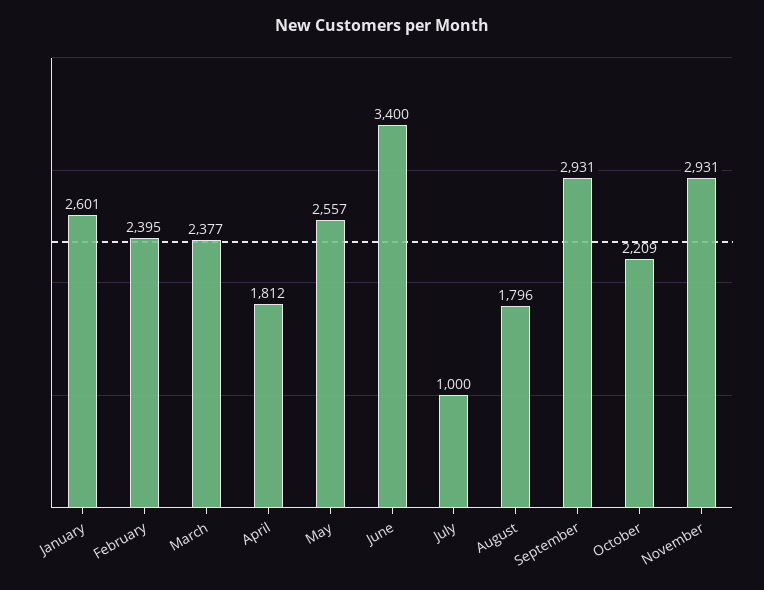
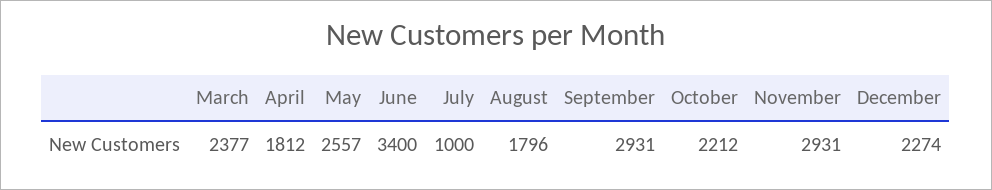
January: 2601 -> none
February: 2395 -> none
October: 2209 -> 2212
December: none -> 2274

